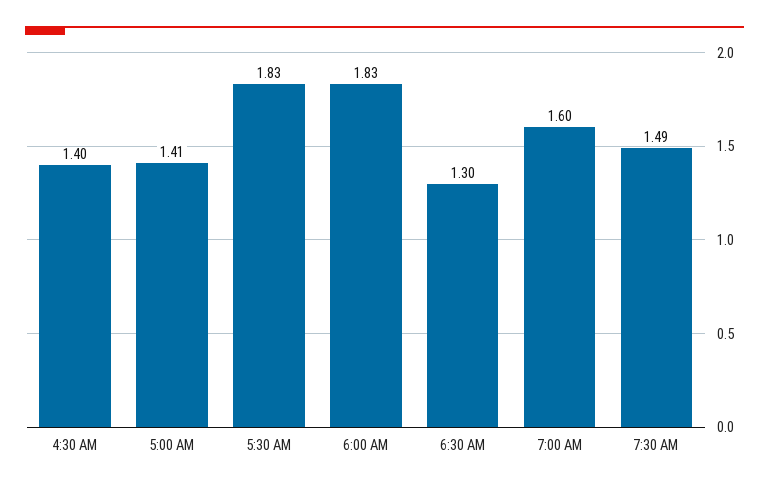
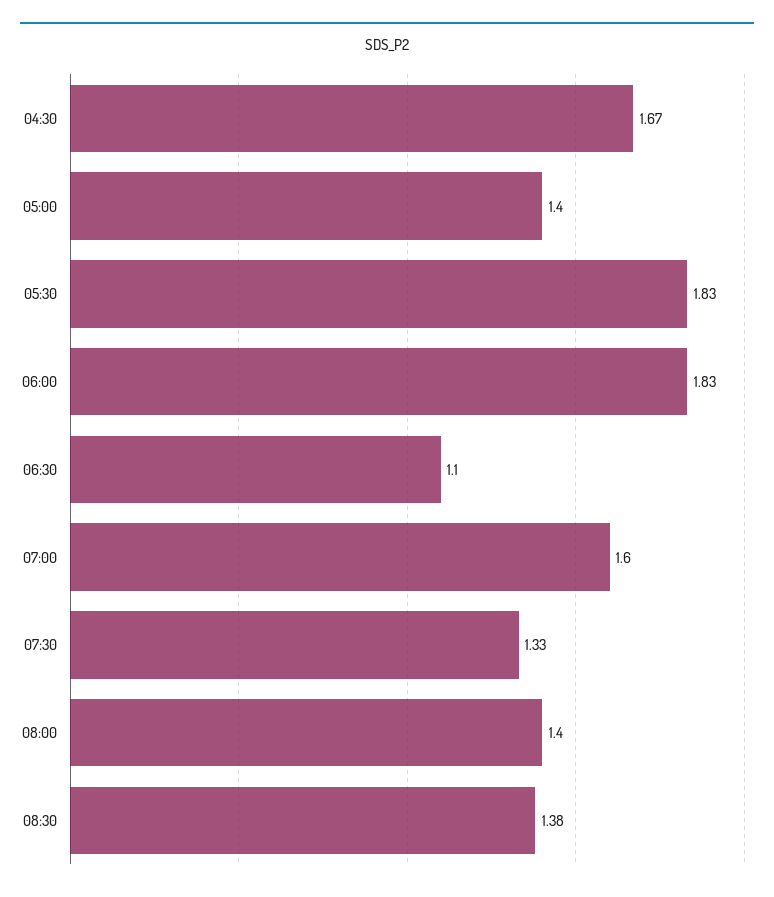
4:30 AM: 1.4 -> 1.67
5:00 AM: 1.41 -> 1.4
6:30 AM: 1.3 -> 1.1
7:30 AM: 1.49 -> 1.33
08:00: none -> 1.4
08:30: none -> 1.38

